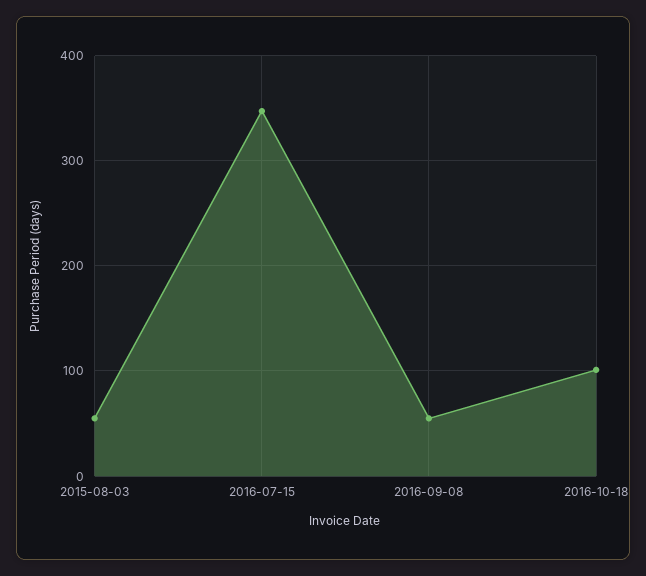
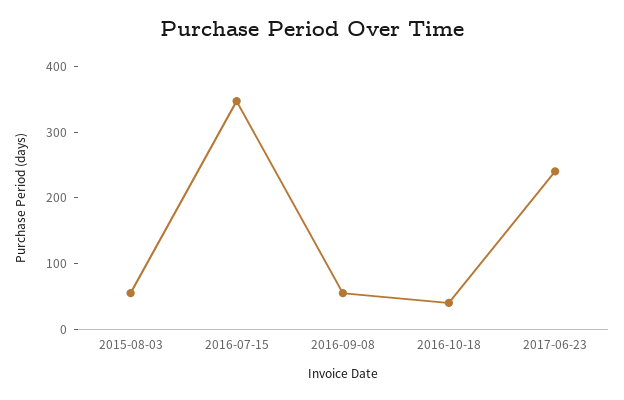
2016-10-18: 100 -> 40
2017-06-23: none -> 240

